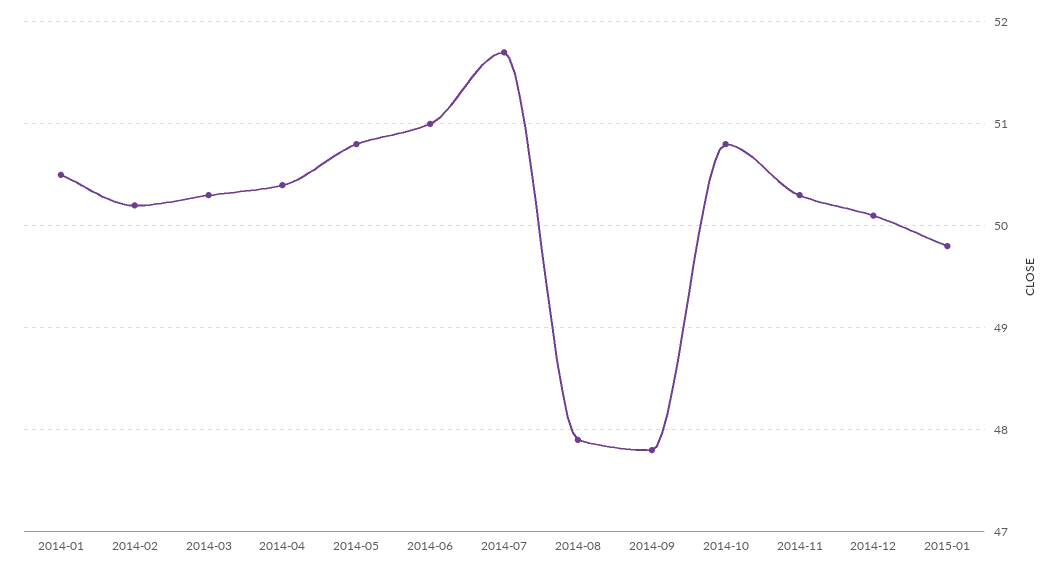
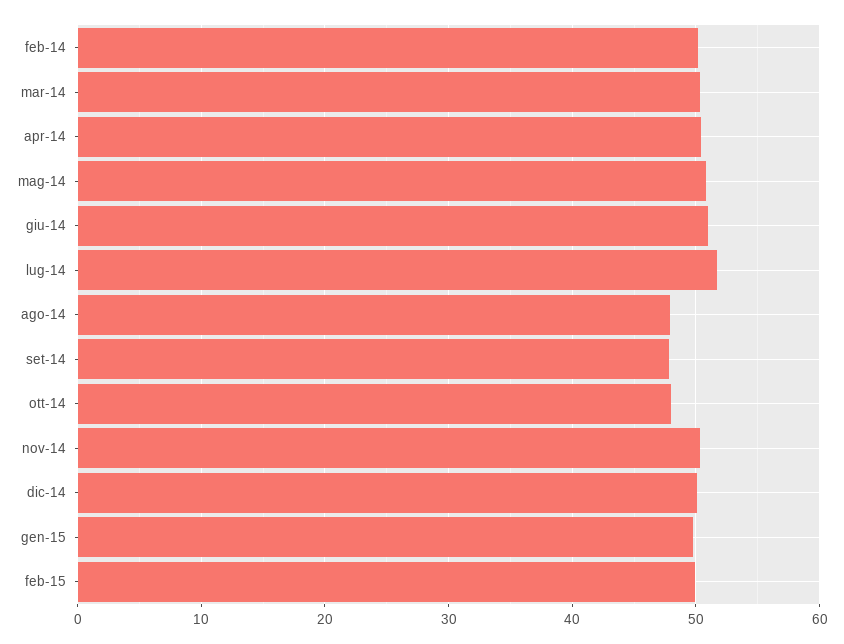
2014-01: 50.5 -> none
2014-10: 50.8 -> 48
feb-15: none -> 50

